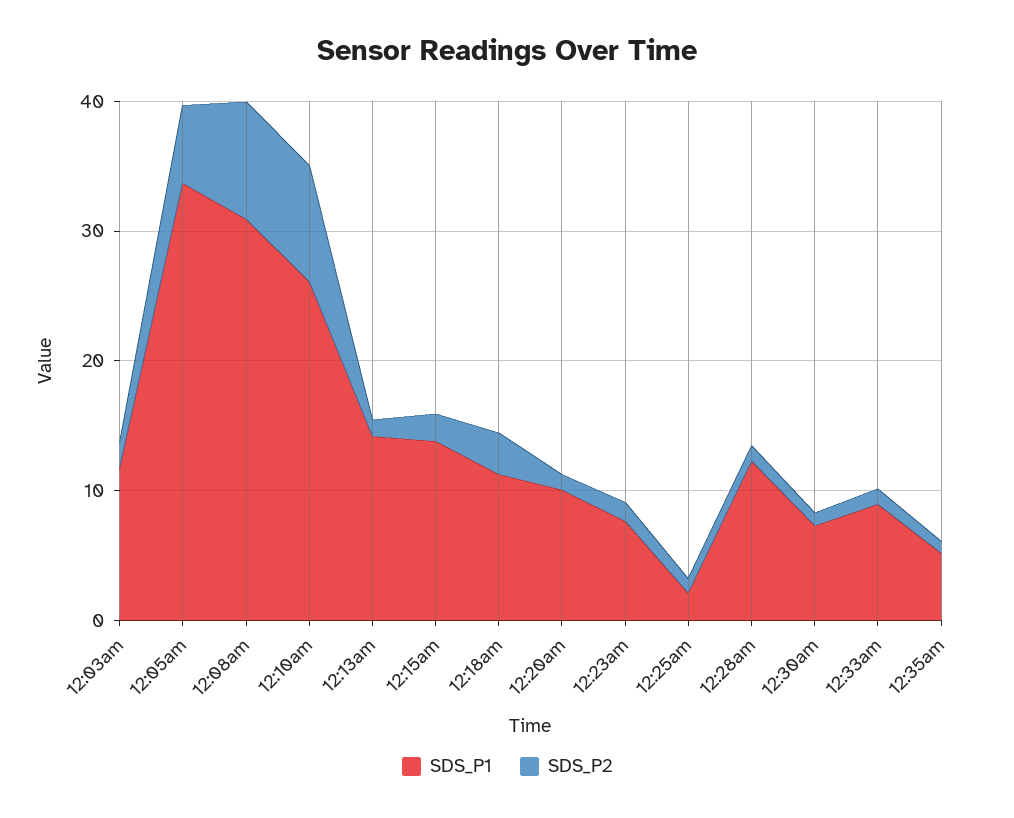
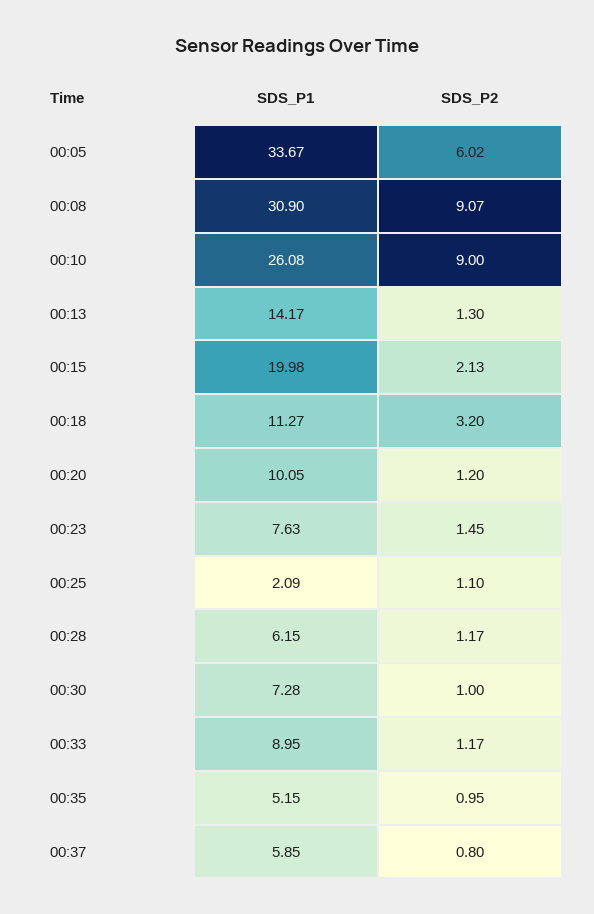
SDS_P1, 12:03am: 12 -> none
SDS_P2, 12:03am: 2 -> none
SDS_P1, 12:15am: 14 -> 19.98
SDS_P1, 12:28am: 12 -> 6.15
SDS_P1, 00:37: none -> 5.85
SDS_P2, 00:37: none -> 0.8

